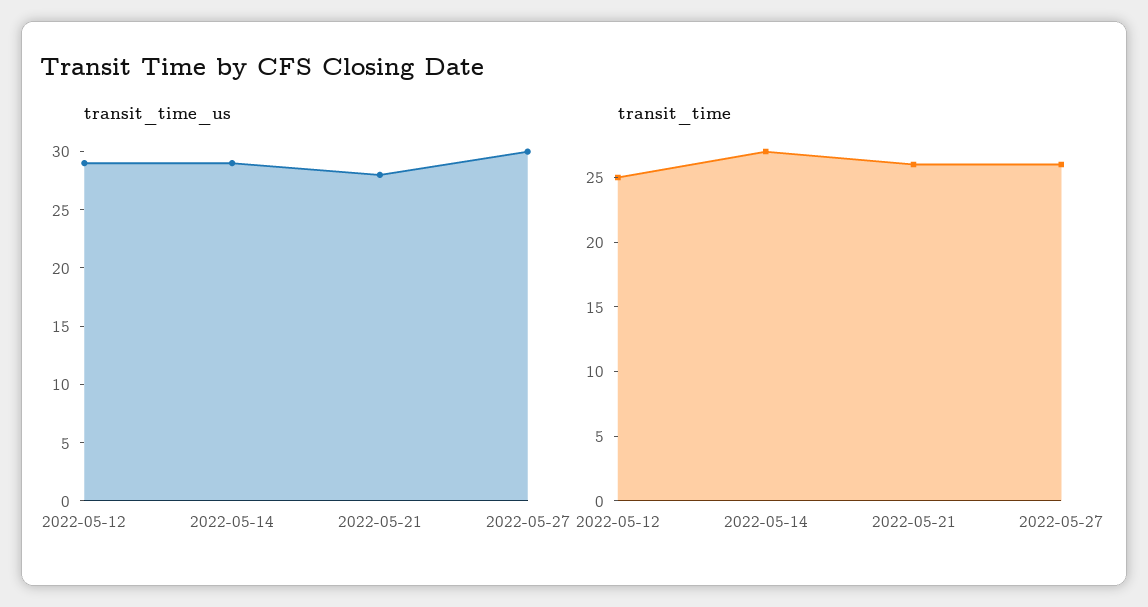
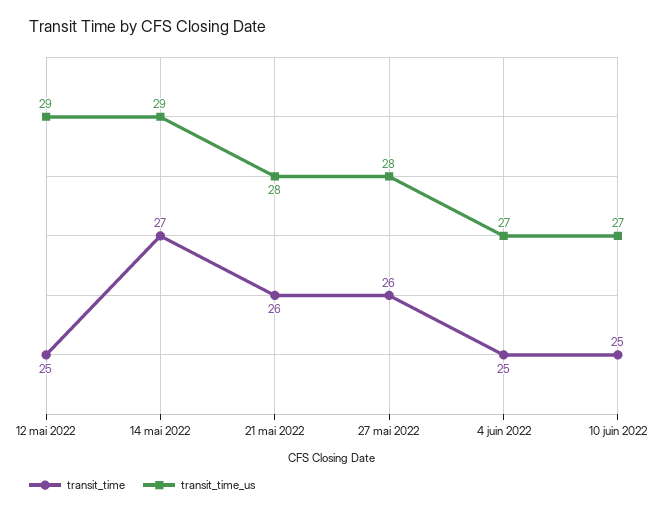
transit_time_us, 2022-05-27: 30 -> 28
transit_time, 4 juin 2022: none -> 25
transit_time_us, 4 juin 2022: none -> 27
transit_time, 10 juin 2022: none -> 25
transit_time_us, 10 juin 2022: none -> 27

